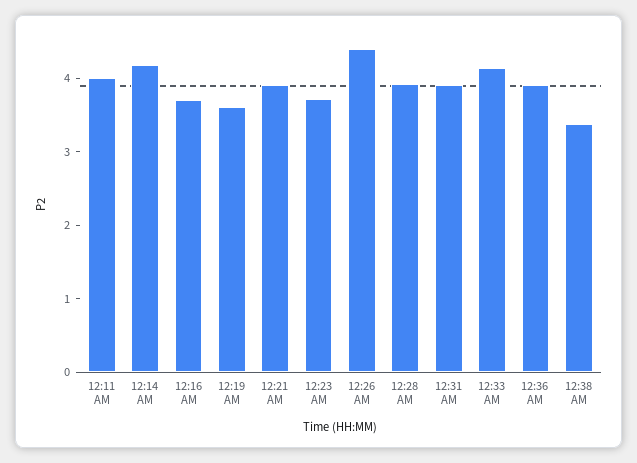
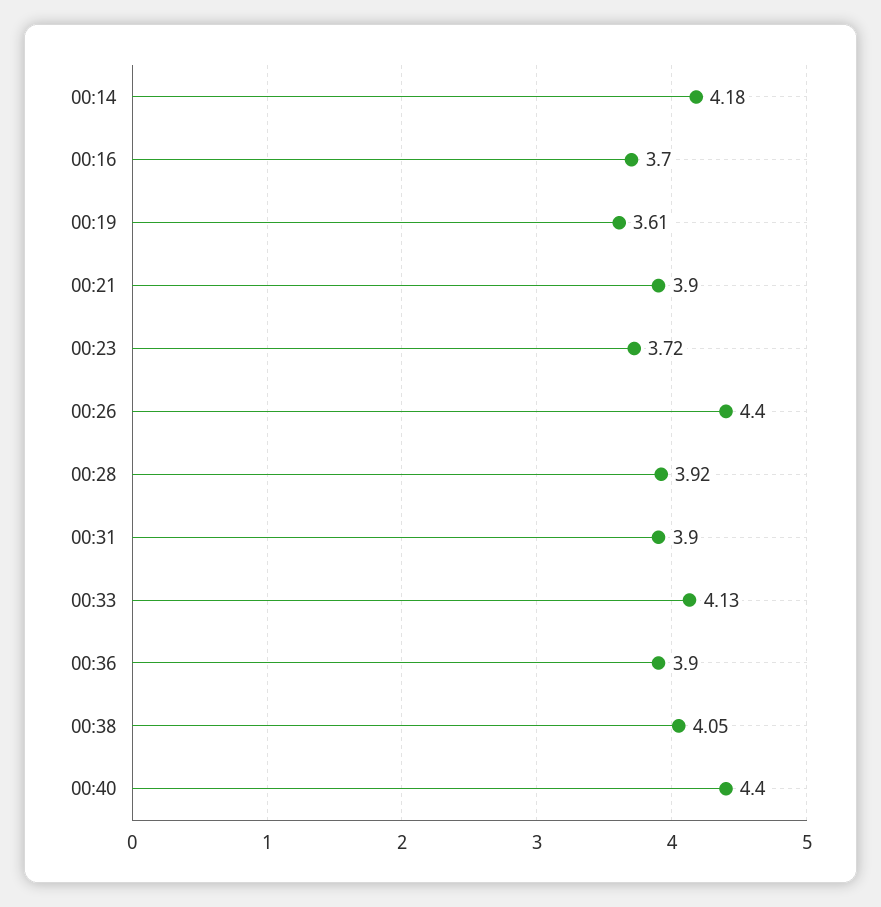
12:11 AM: 4 -> none
12:38 AM: 3.4 -> 4.05
00:40: none -> 4.4

